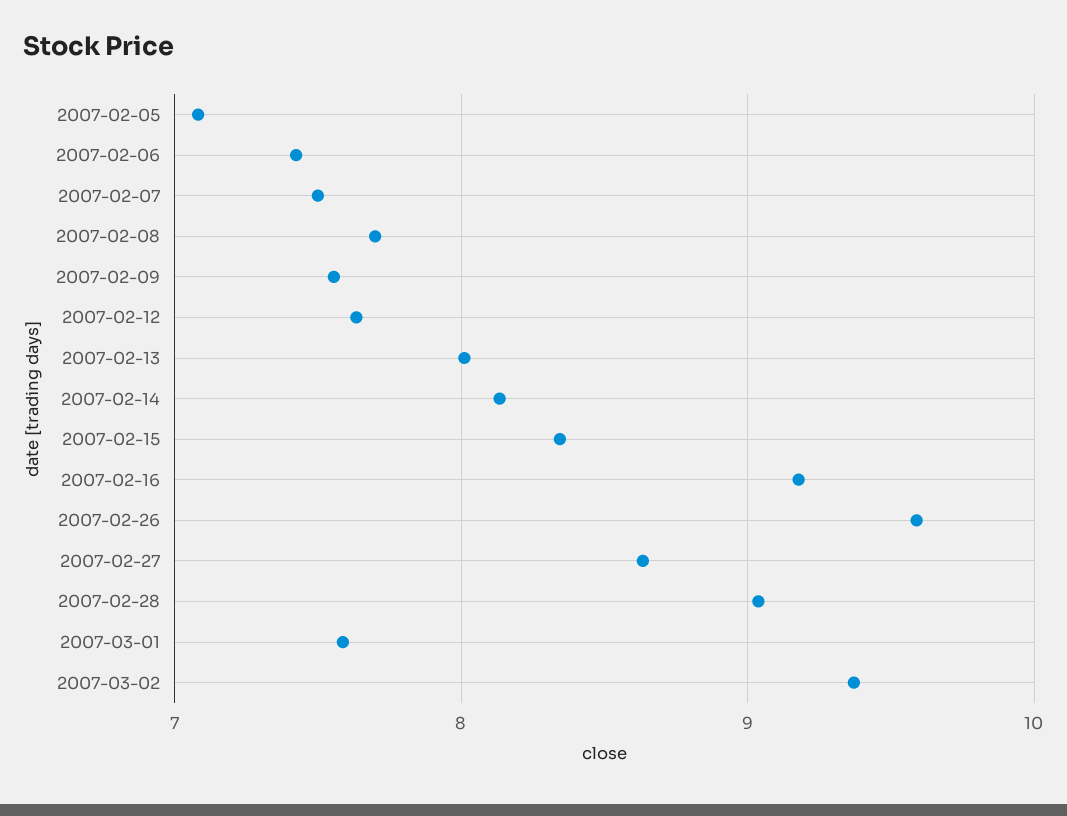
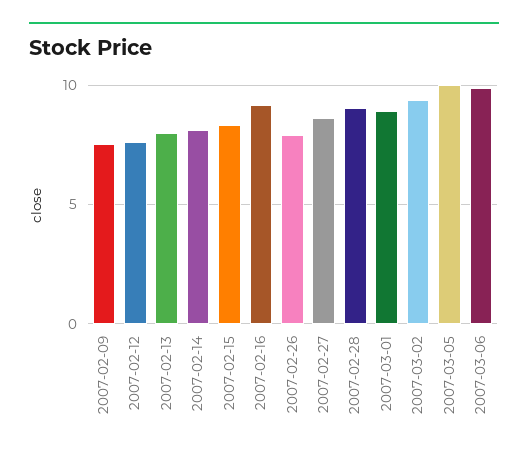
2007-02-05: 7.1 -> none
2007-02-06: 7.4 -> none
2007-02-07: 7.5 -> none
2007-02-08: 7.7 -> none
2007-02-26: 9.6 -> 8
2007-03-01: 7.6 -> 9
2007-03-05: none -> 10
2007-03-06: none -> 10

